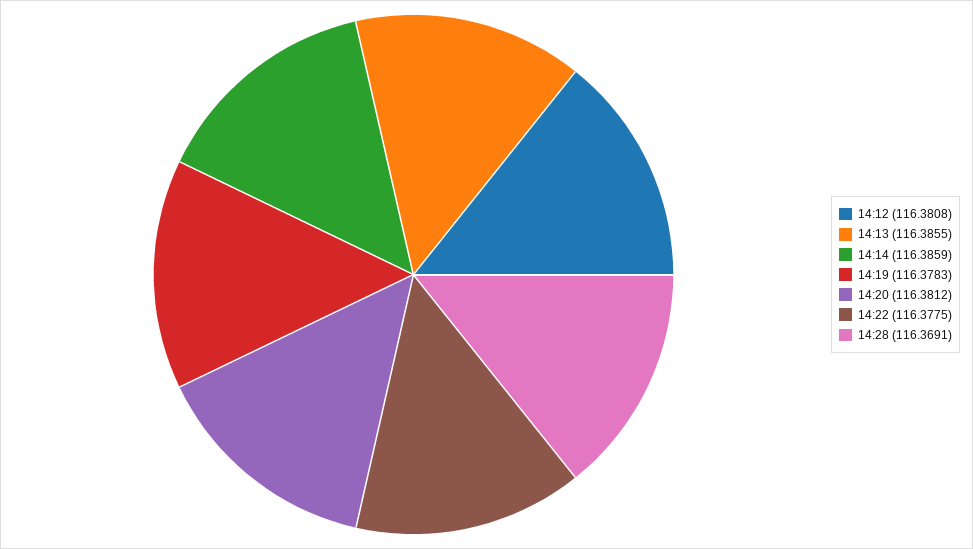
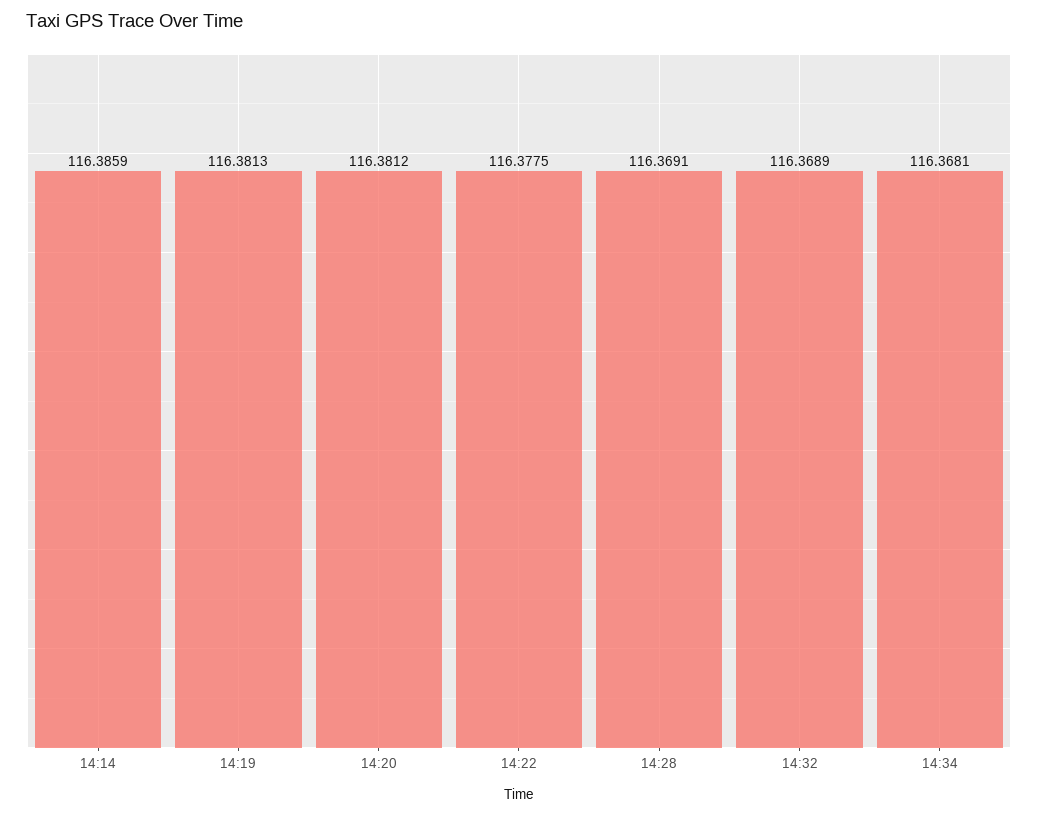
14:12: 116.3808 -> none
14:13: 116.3855 -> none
14:19: 116.3783 -> 116.3813
14:32: none -> 116.3689
14:34: none -> 116.3681

